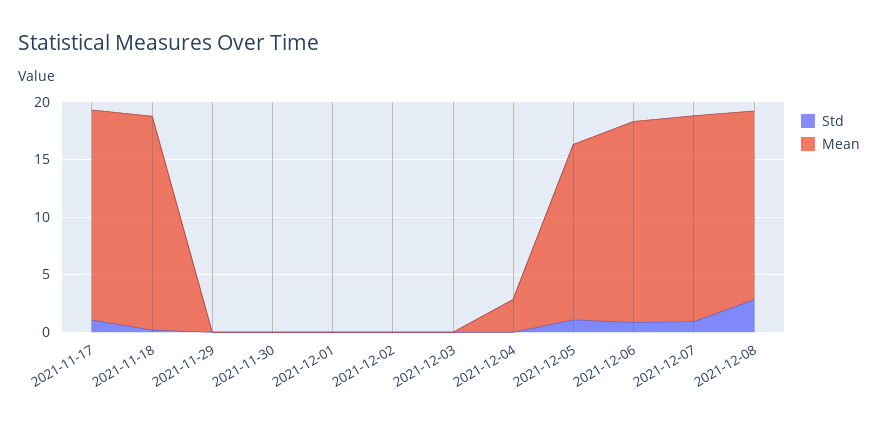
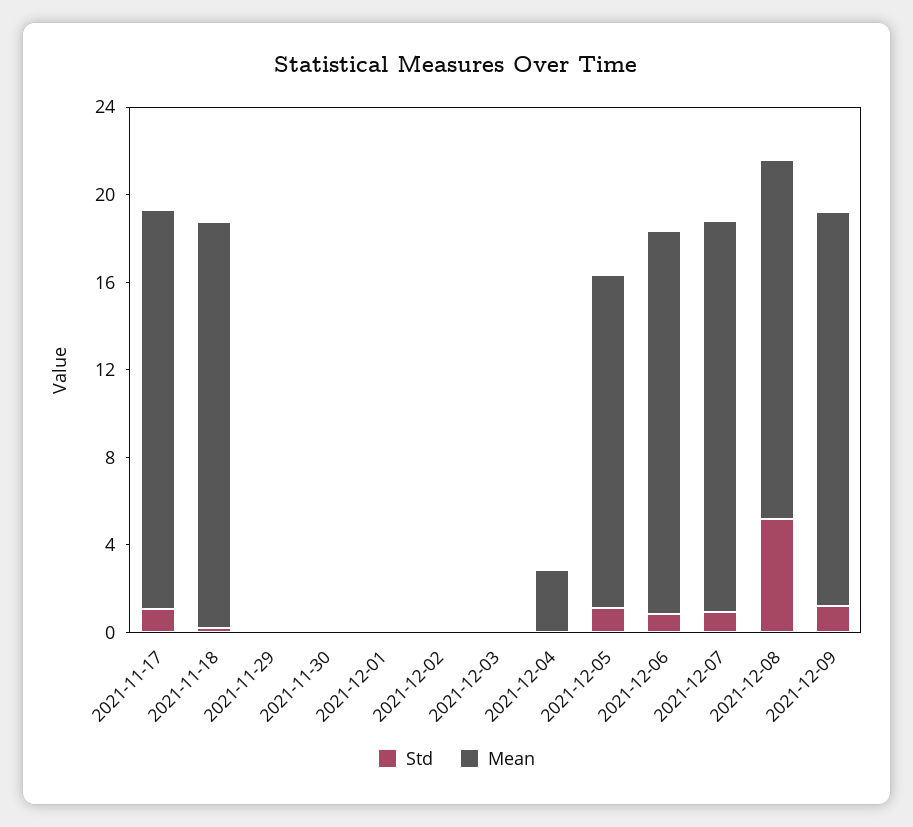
Std, 2021-12-08: 3 -> 5
Std, 2021-12-09: none -> 1
Mean, 2021-12-09: none -> 18

